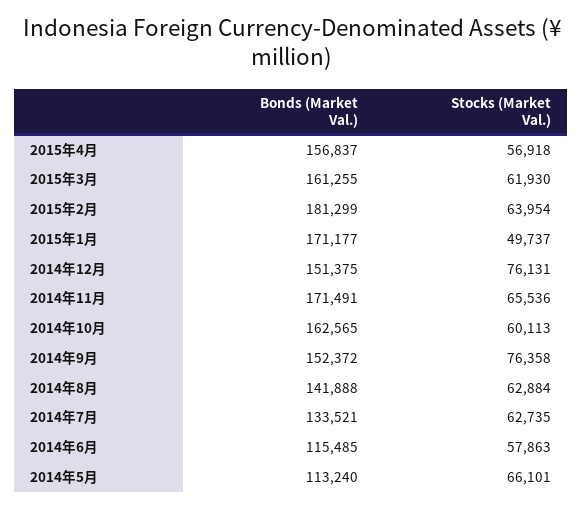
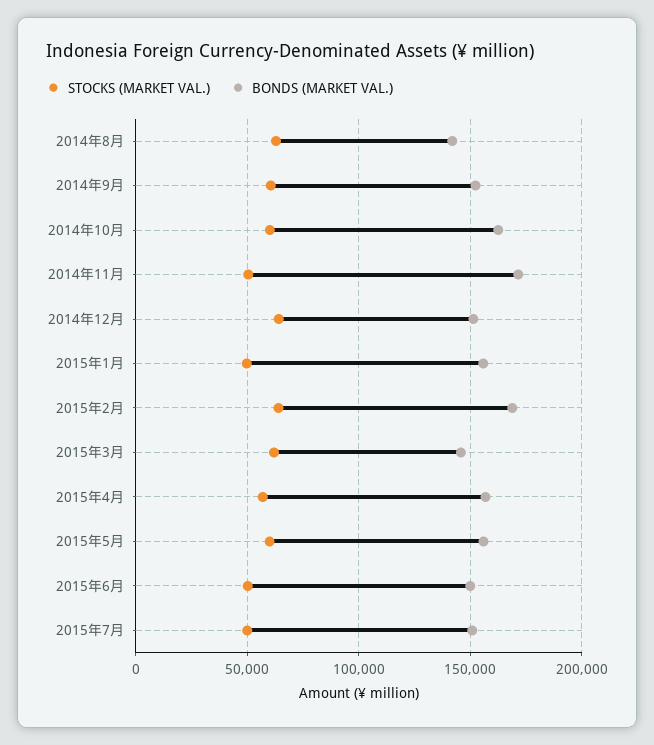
Bonds (Market Val.), 2015年3月: 161255 -> 145000
Bonds (Market Val.), 2015年2月: 181299 -> 170000
Bonds (Market Val.), 2015年1月: 171177 -> 155000
Stocks (Market Val.), 2014年12月: 76131 -> 65000
Stocks (Market Val.), 2014年11月: 65536 -> 50000
Stocks (Market Val.), 2014年9月: 76358 -> 60000
Bonds (Market Val.), 2014年7月: 133521 -> none
Stocks (Market Val.), 2014年7月: 62735 -> none
Bonds (Market Val.), 2014年6月: 115485 -> none
Stocks (Market Val.), 2014年6月: 57863 -> none
Bonds (Market Val.), 2014年5月: 113240 -> none
Stocks (Market Val.), 2014年5月: 66101 -> none
Stocks (Market Val.), 2015年5月: none -> 60000
Bonds (Market Val.), 2015年5月: none -> 155000
Stocks (Market Val.), 2015年6月: none -> 50000
Bonds (Market Val.), 2015年6月: none -> 150000
Stocks (Market Val.), 2015年7月: none -> 50000
Bonds (Market Val.), 2015年7月: none -> 150000

